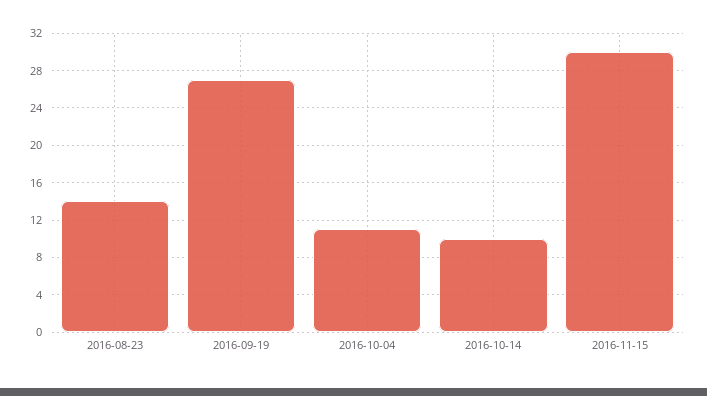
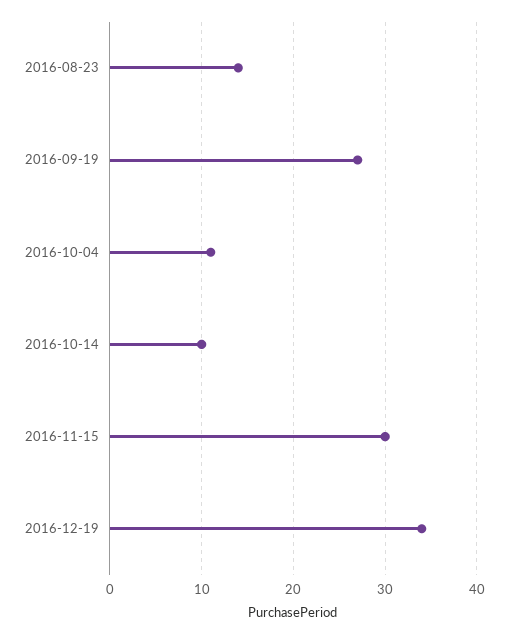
2016-12-19: none -> 34

